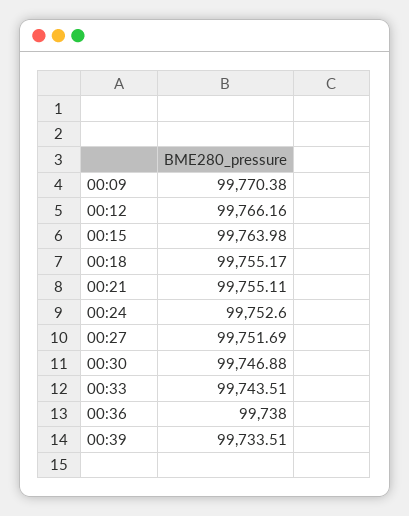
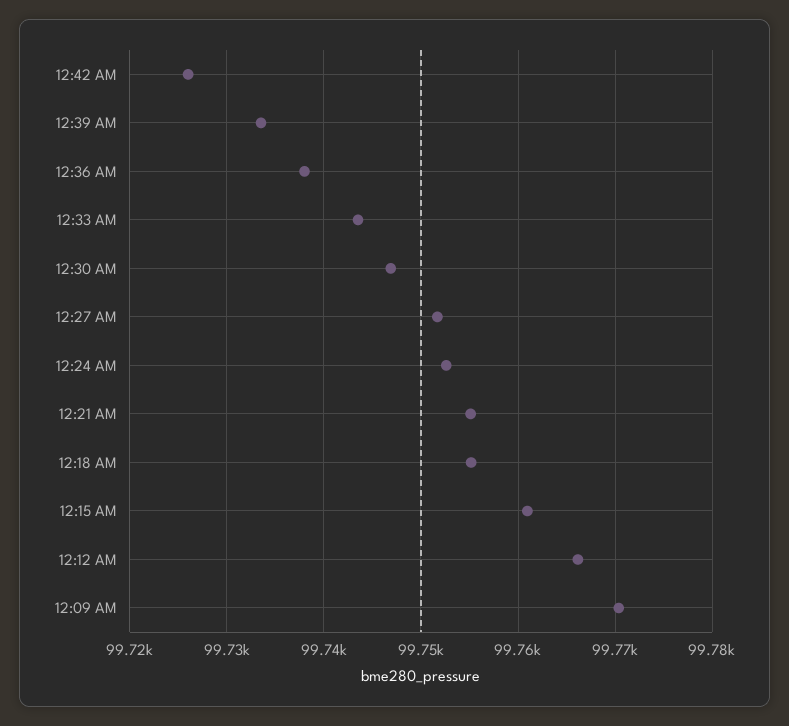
00:15: 99763.98 -> 99761
12:42 AM: none -> 99726

